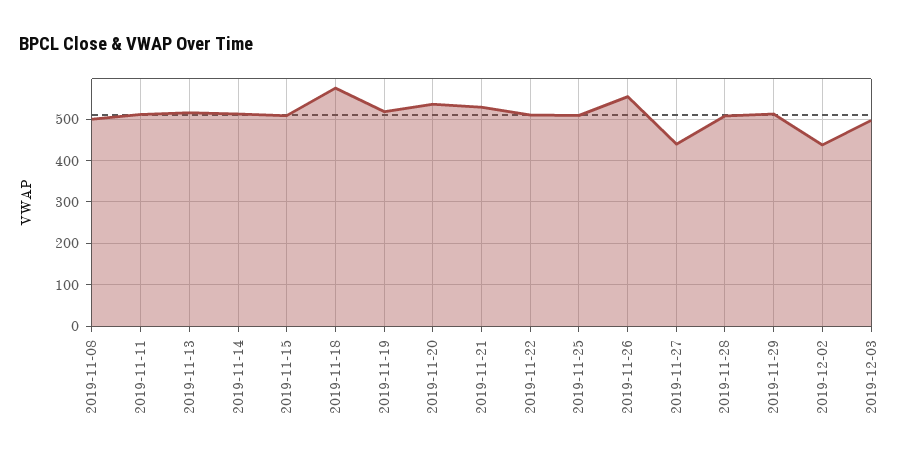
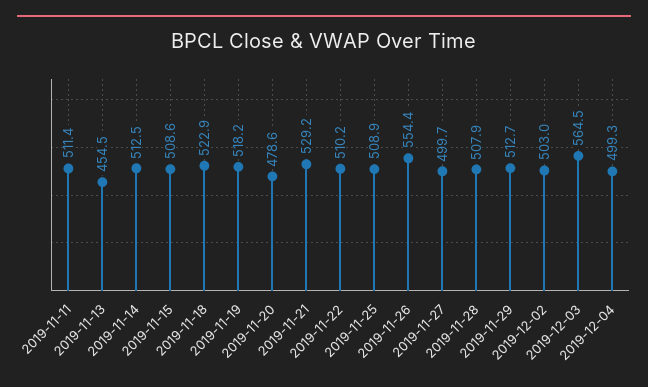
2019-11-08: 500 -> none
2019-11-13: 520 -> 454.5
2019-11-18: 580 -> 522.9
2019-11-20: 540 -> 478.6
2019-11-27: 440 -> 499.7
2019-12-02: 440 -> 503
2019-12-03: 500 -> 564.5
2019-12-04: none -> 499.3

